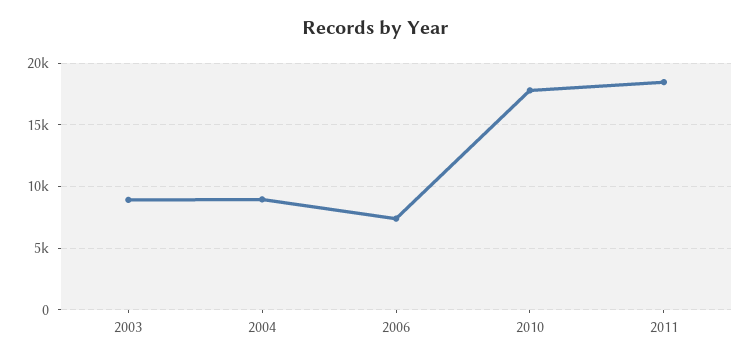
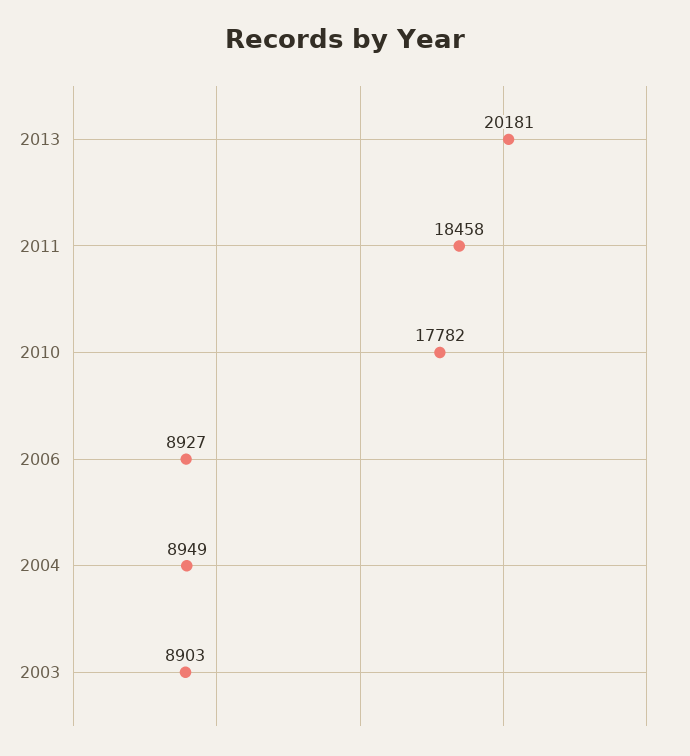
2006: 7500 -> 8927
2013: none -> 20181

